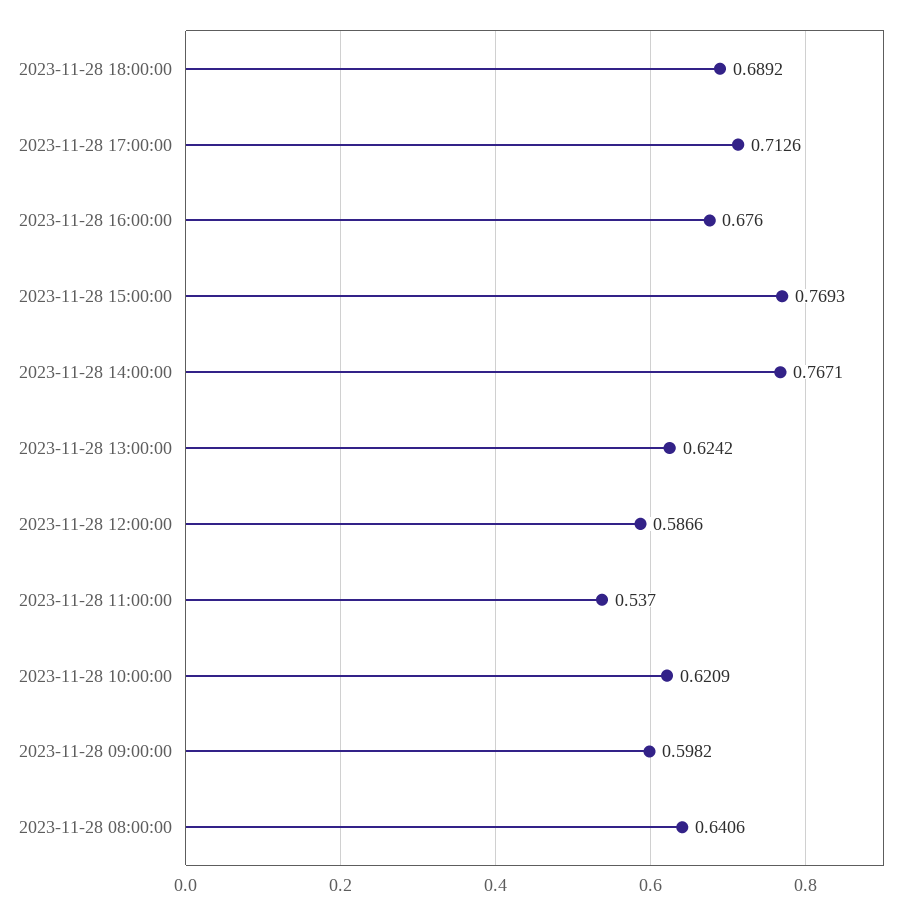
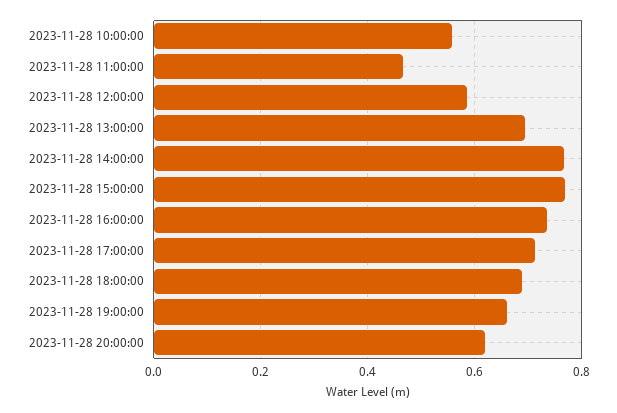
2023-11-28 16:00:00: 0.676 -> 0.74
2023-11-28 13:00:00: 0.6242 -> 0.7
2023-11-28 11:00:00: 0.537 -> 0.46
2023-11-28 10:00:00: 0.6209 -> 0.56
2023-11-28 09:00:00: 0.5982 -> none
2023-11-28 08:00:00: 0.6406 -> none
2023-11-28 19:00:00: none -> 0.66
2023-11-28 20:00:00: none -> 0.62

